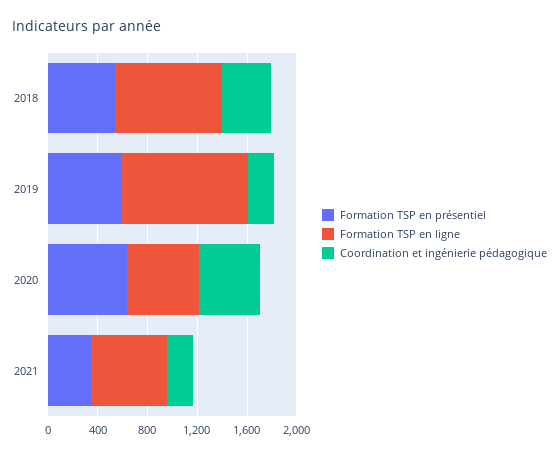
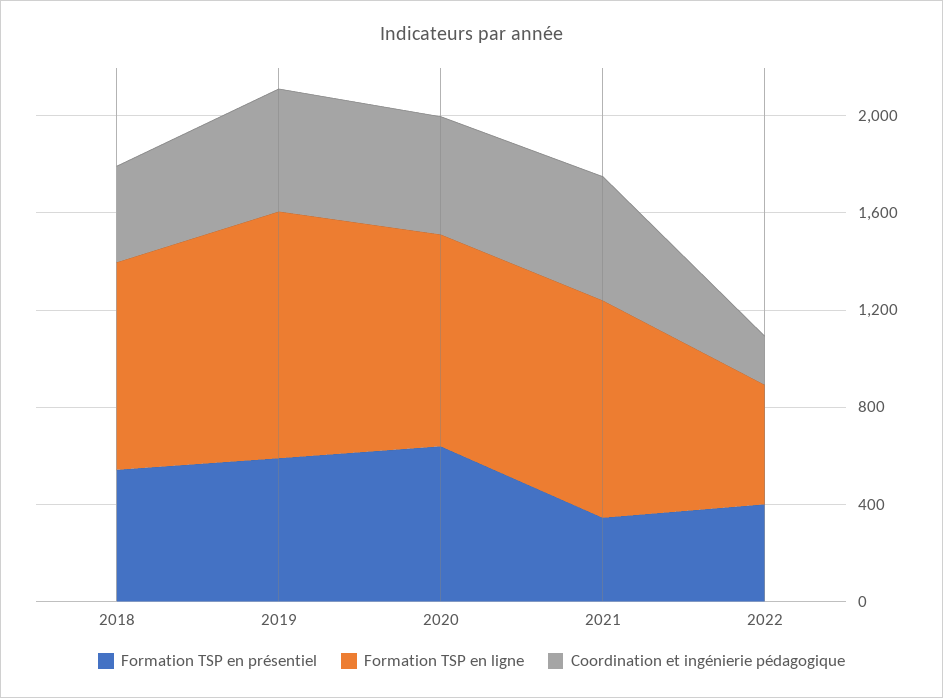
Coordination et ingénierie pédagogique, 2019: 200 -> 500
Formation TSP en ligne, 2020: 600 -> 900
Formation TSP en ligne, 2021: 600 -> 900
Coordination et ingénierie pédagogique, 2021: 200 -> 500
Formation TSP en présentiel, 2022: none -> 400
Formation TSP en ligne, 2022: none -> 500
Coordination et ingénierie pédagogique, 2022: none -> 200

